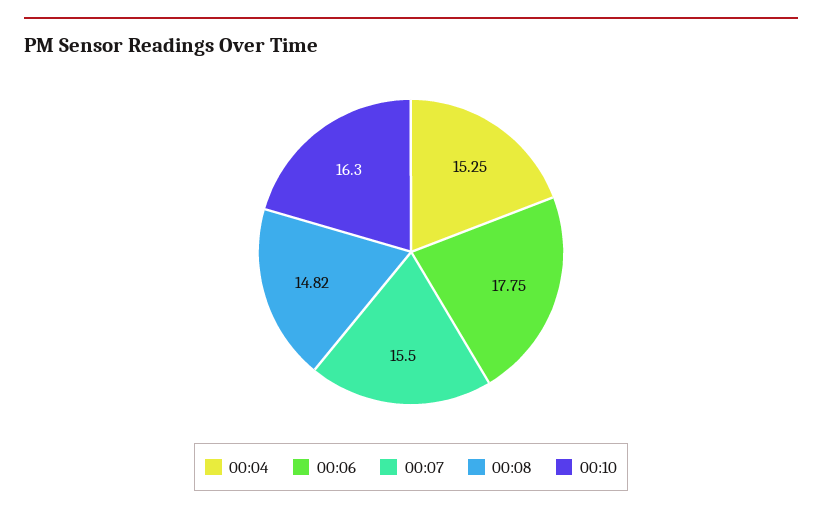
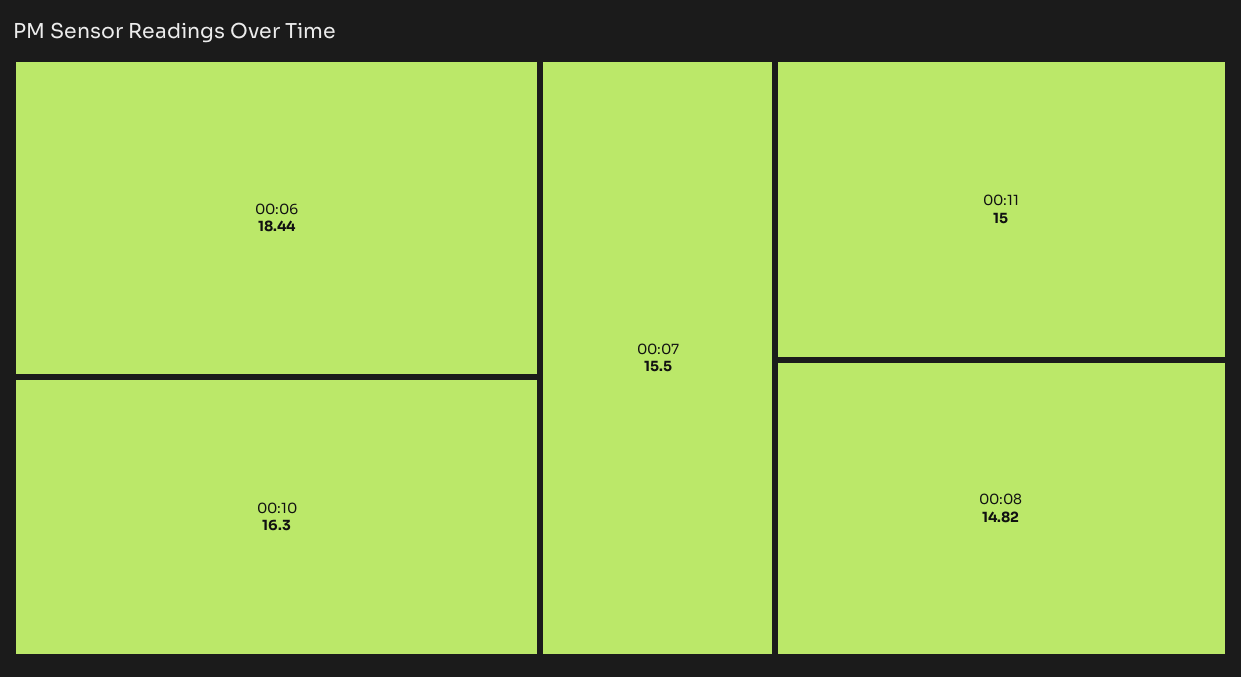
00:04: 15.25 -> none
00:06: 17.75 -> 18.44
00:11: none -> 15

